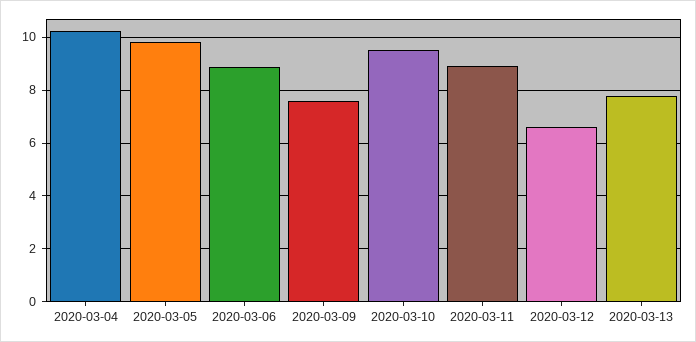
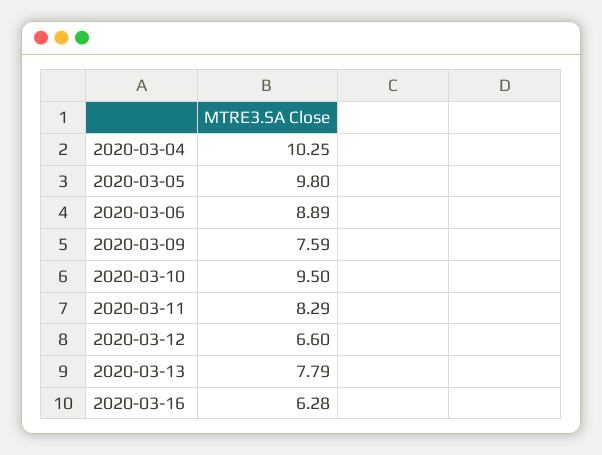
2020-03-11: 9 -> 8.29
2020-03-16: none -> 6.28

